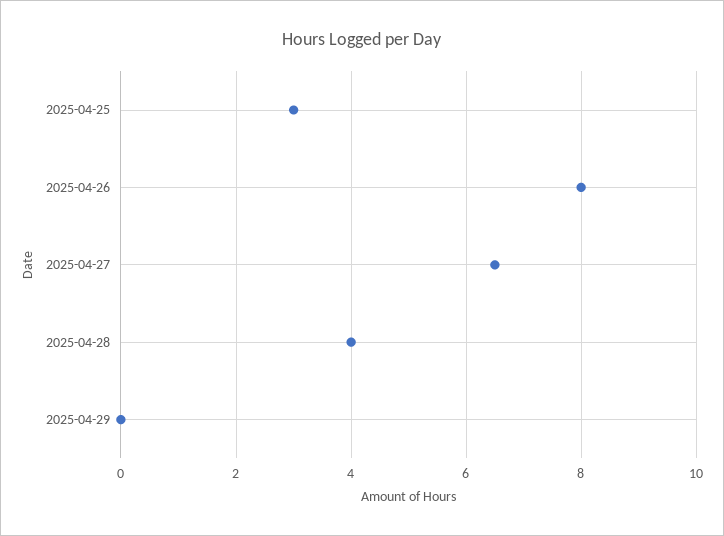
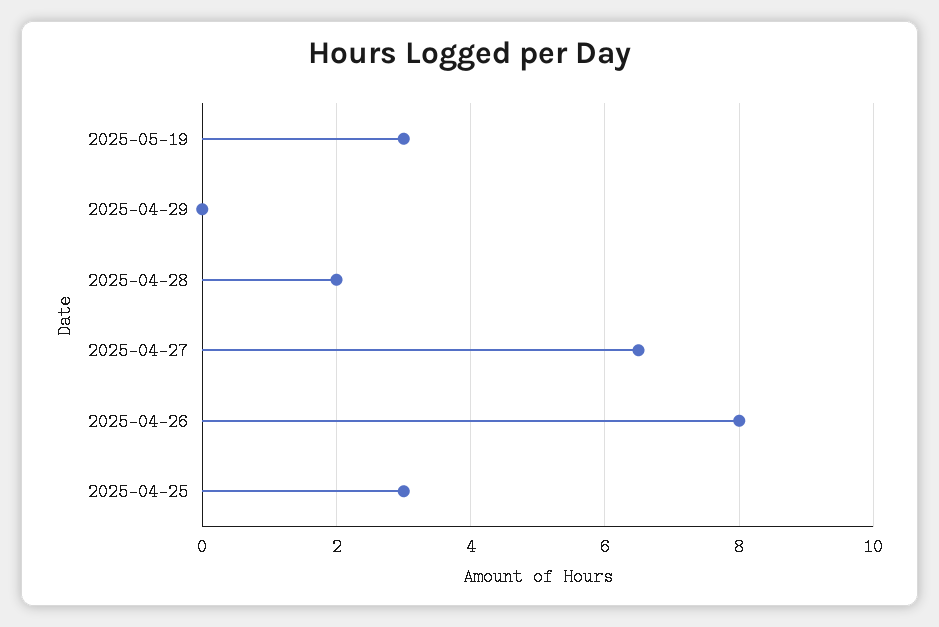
2025-04-28: 4 -> 2
2025-05-19: none -> 3

